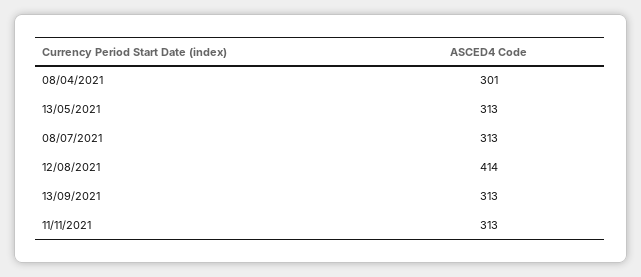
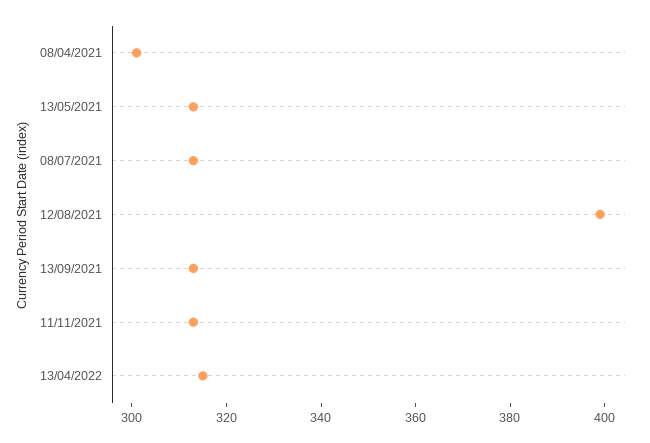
12/08/2021: 414 -> 400
13/04/2022: none -> 315

